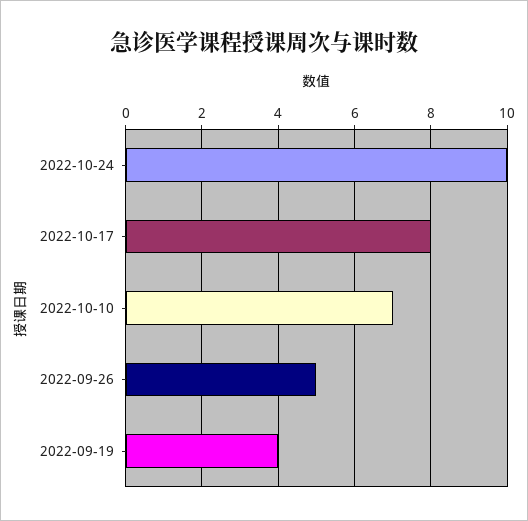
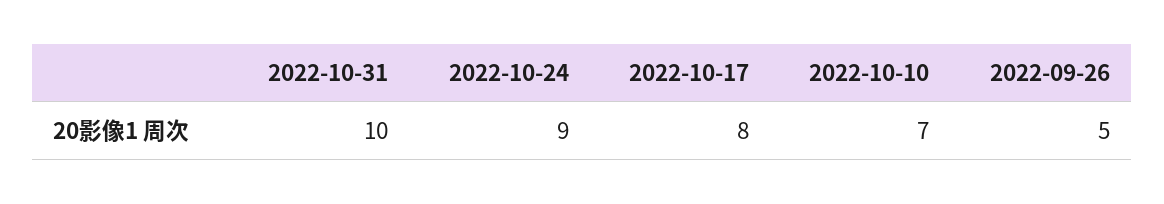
2022-10-24: 10 -> 9
2022-09-19: 4 -> none
2022-10-31: none -> 10

